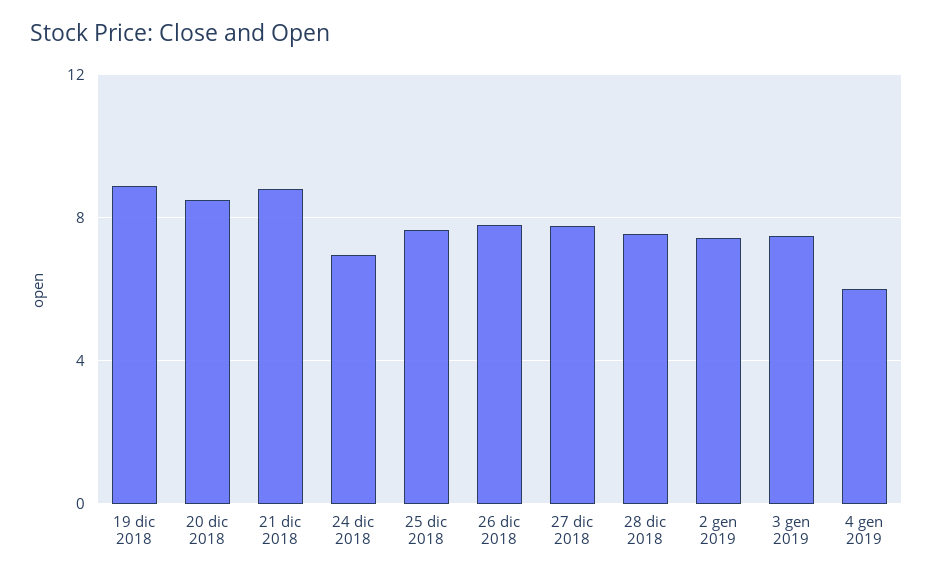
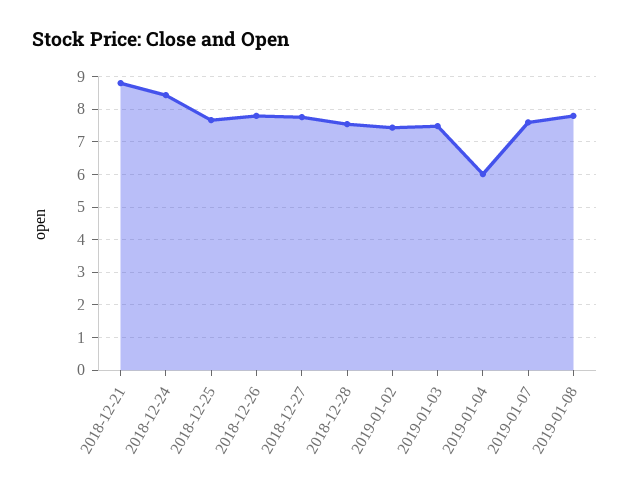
19 dic 2018: 9 -> none
20 dic 2018: 8.5 -> none
24 dic 2018: 7 -> 8.4
2019-01-07: none -> 7.6
2019-01-08: none -> 7.8

